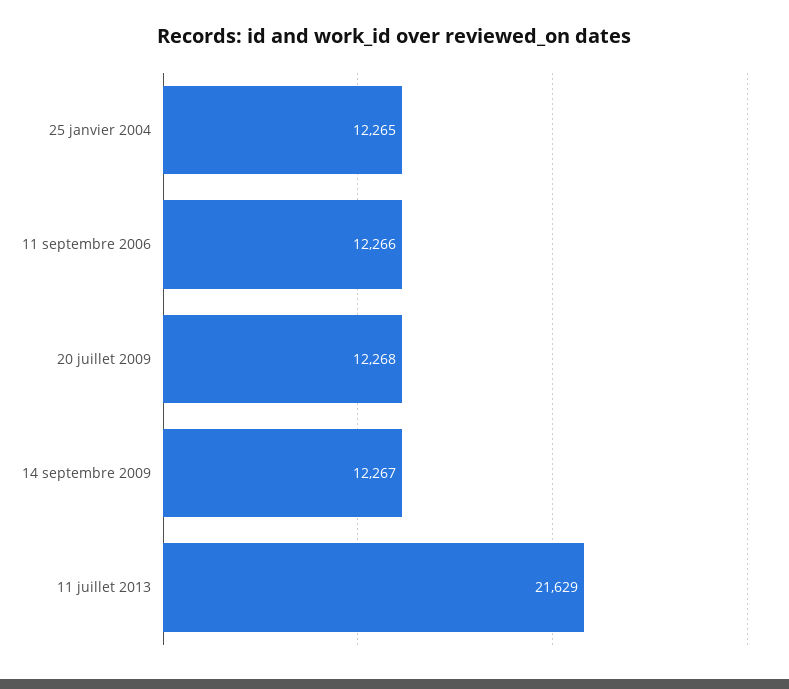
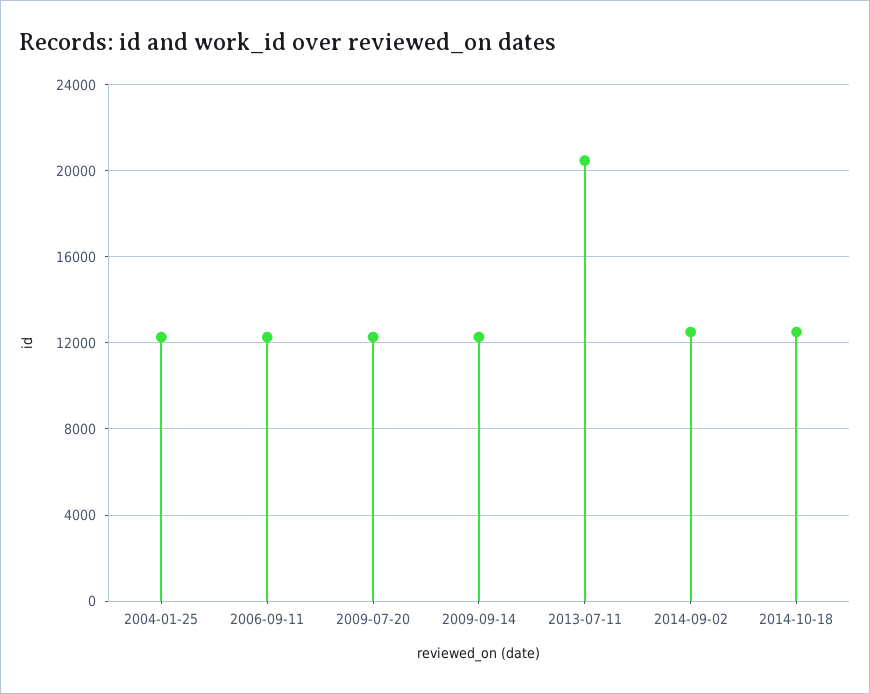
11 juillet 2013: 21629 -> 20500
2014-09-02: none -> 12500
2014-10-18: none -> 12500

